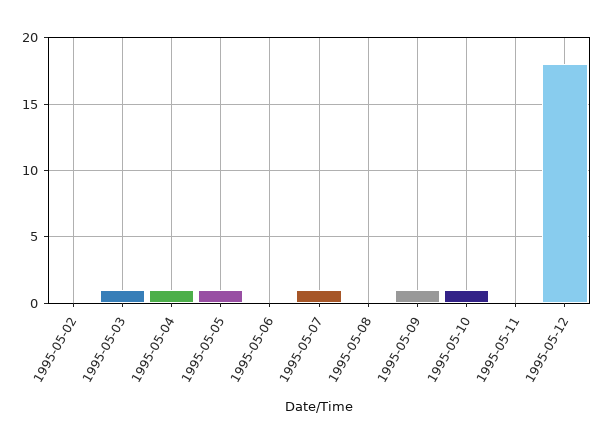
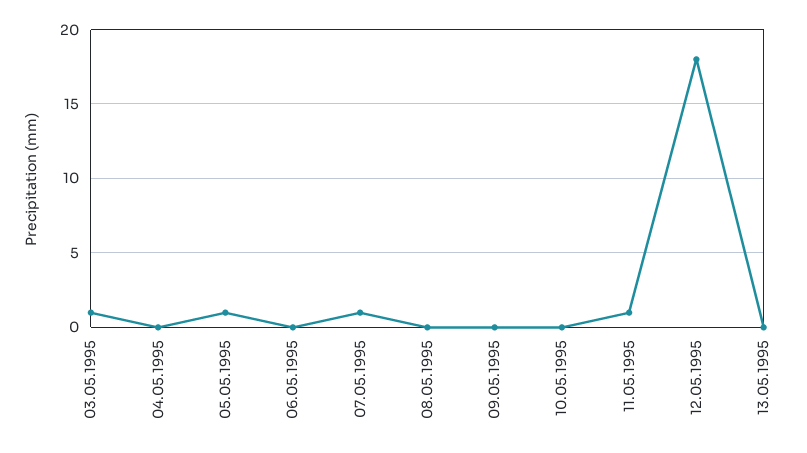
1995-05-02: 0 -> none
1995-05-04: 1 -> 0
1995-05-09: 1 -> 0
1995-05-10: 1 -> 0
1995-05-11: 0 -> 1
13.05.1995: none -> 0

